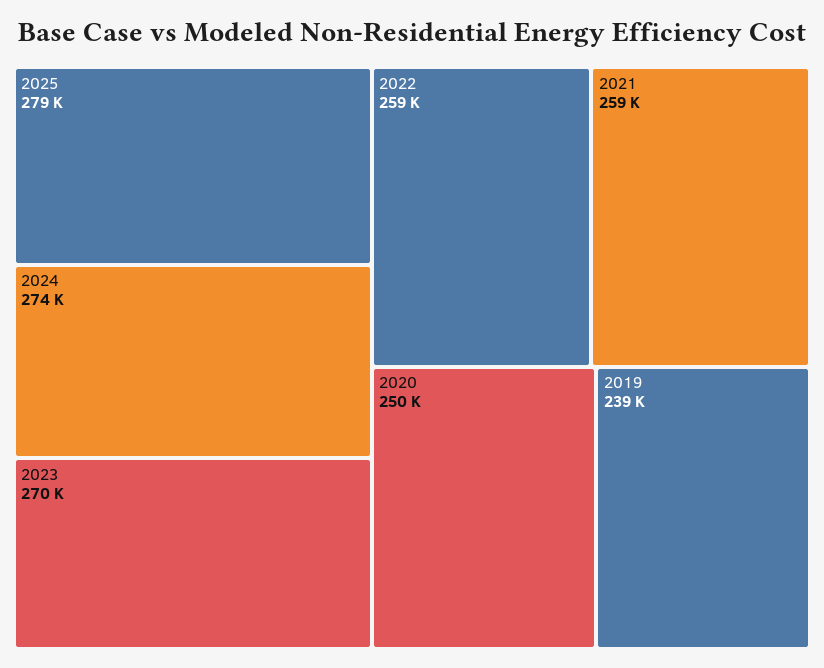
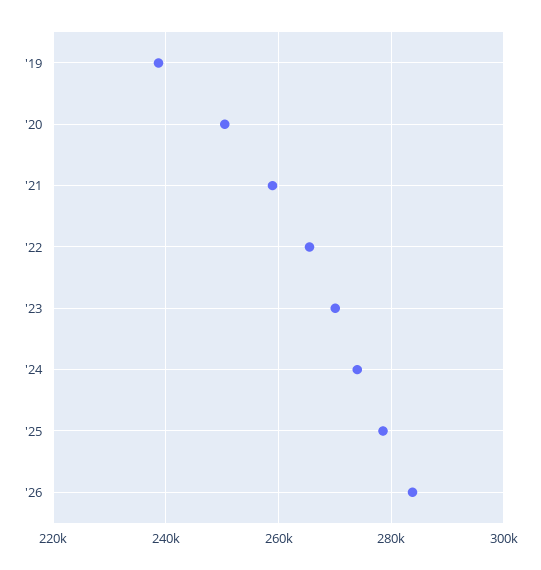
2022: 259000 -> 266000
'26: none -> 284000

